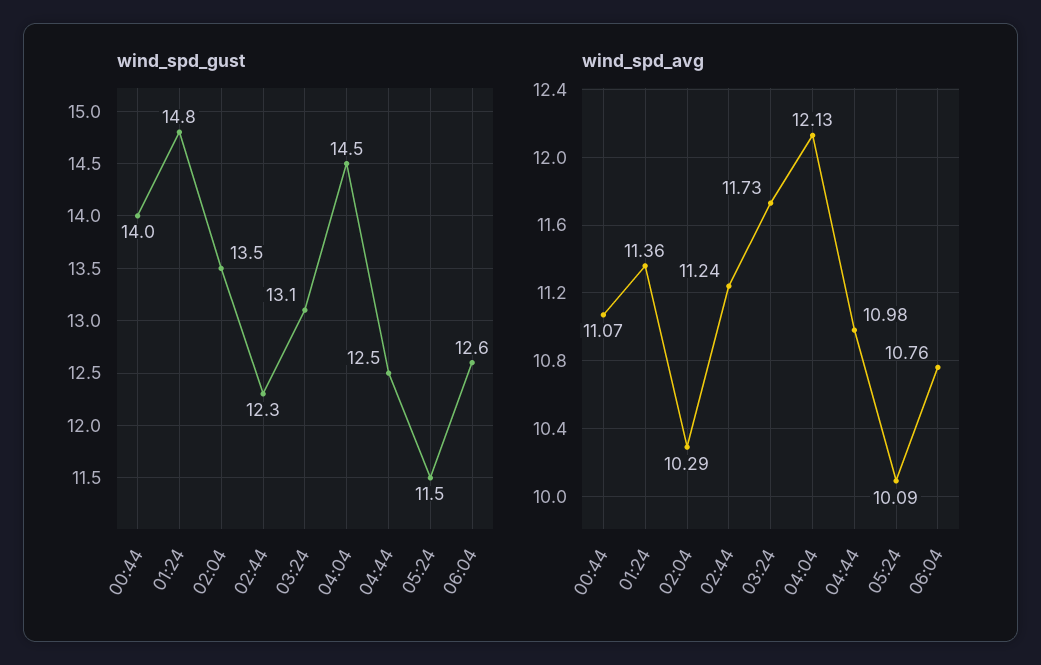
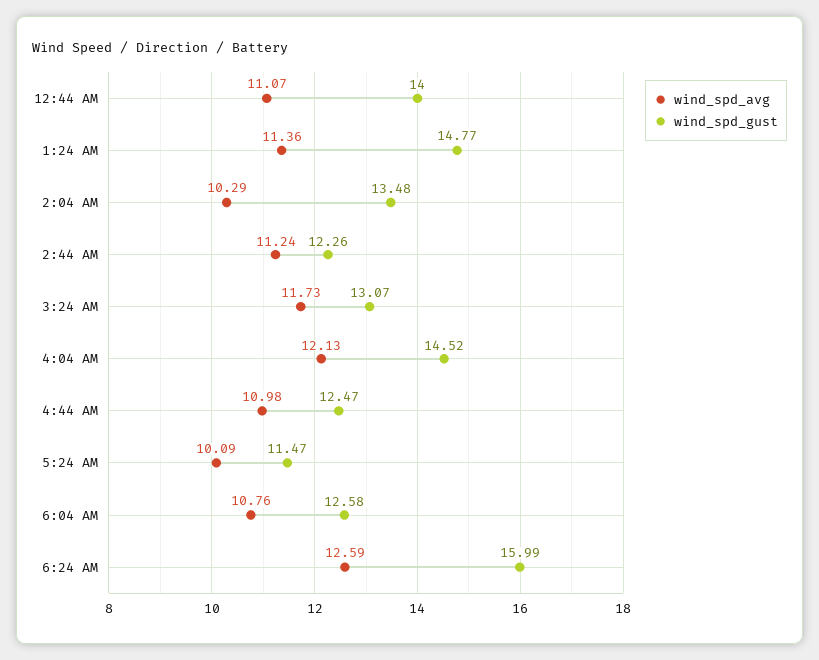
wind_spd_avg, 6:24 AM: none -> 12.59
wind_spd_gust, 6:24 AM: none -> 15.99

